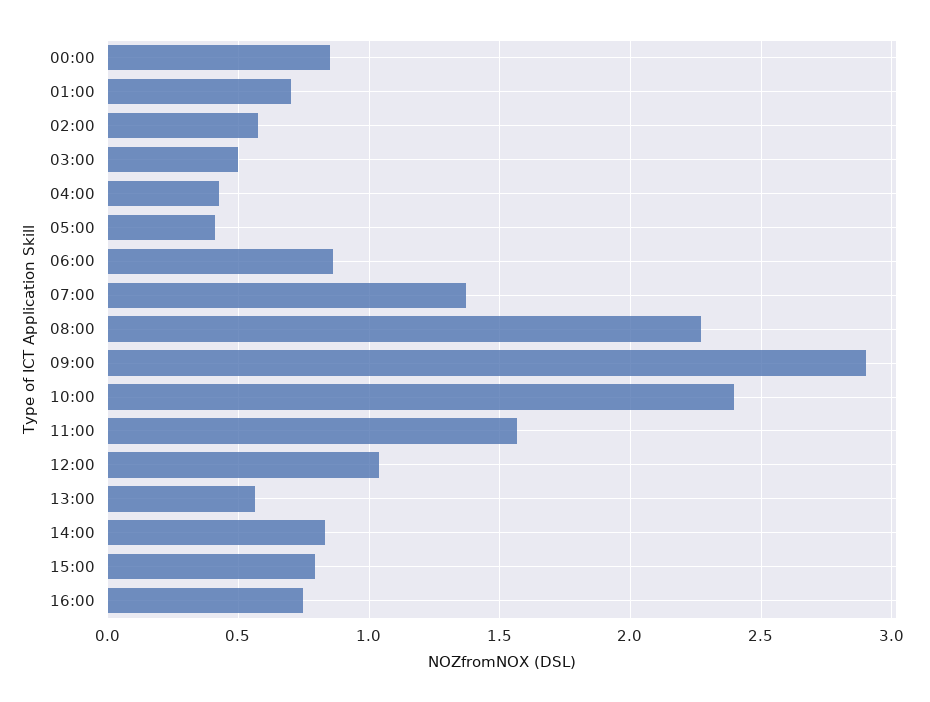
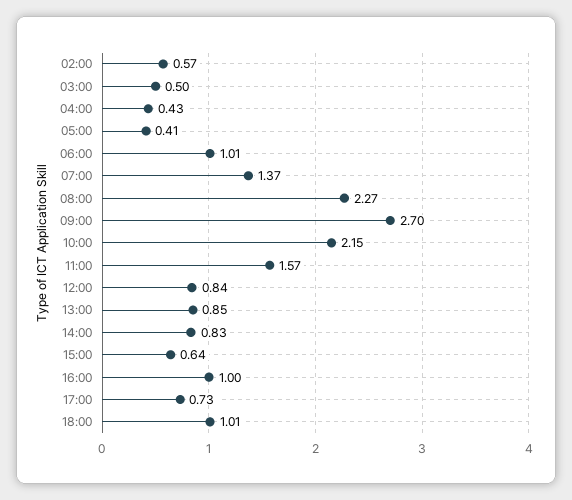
00:00: 0.85 -> none
01:00: 0.7 -> none
06:00: 0.85 -> 1.01
09:00: 2.9 -> 2.7
10:00: 2.4 -> 2.15
12:00: 1.05 -> 0.84
13:00: 0.55 -> 0.85
15:00: 0.8 -> 0.64
16:00: 0.75 -> 1
17:00: none -> 0.73
18:00: none -> 1.01

